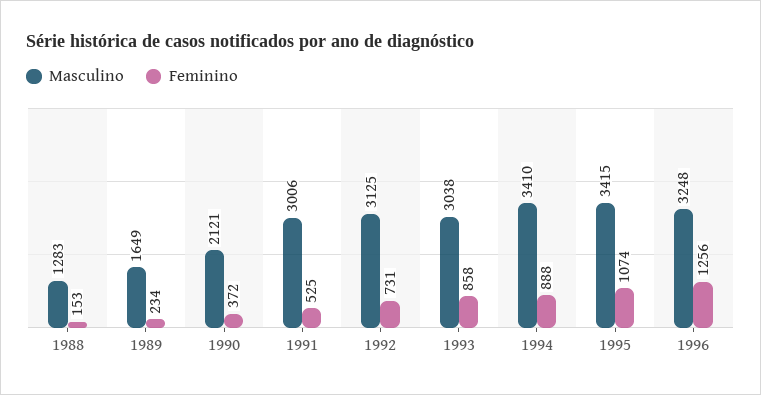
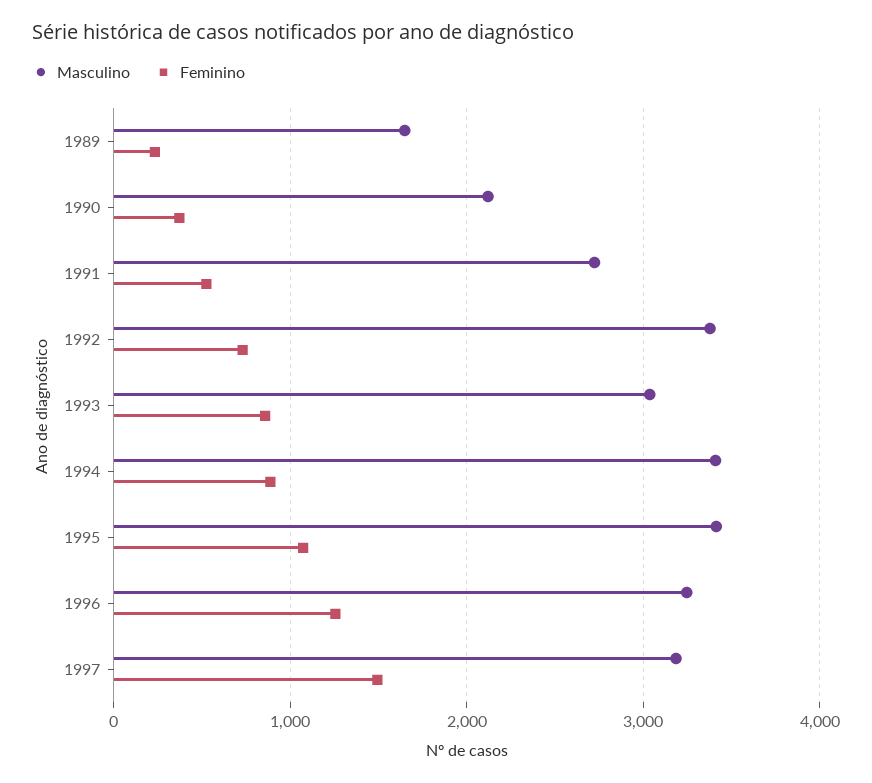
Masculino, 1988: 1283 -> none
Feminino, 1988: 153 -> none
Masculino, 1991: 3006 -> 2700
Masculino, 1992: 3125 -> 3400
Masculino, 1997: none -> 3200
Feminino, 1997: none -> 1500

